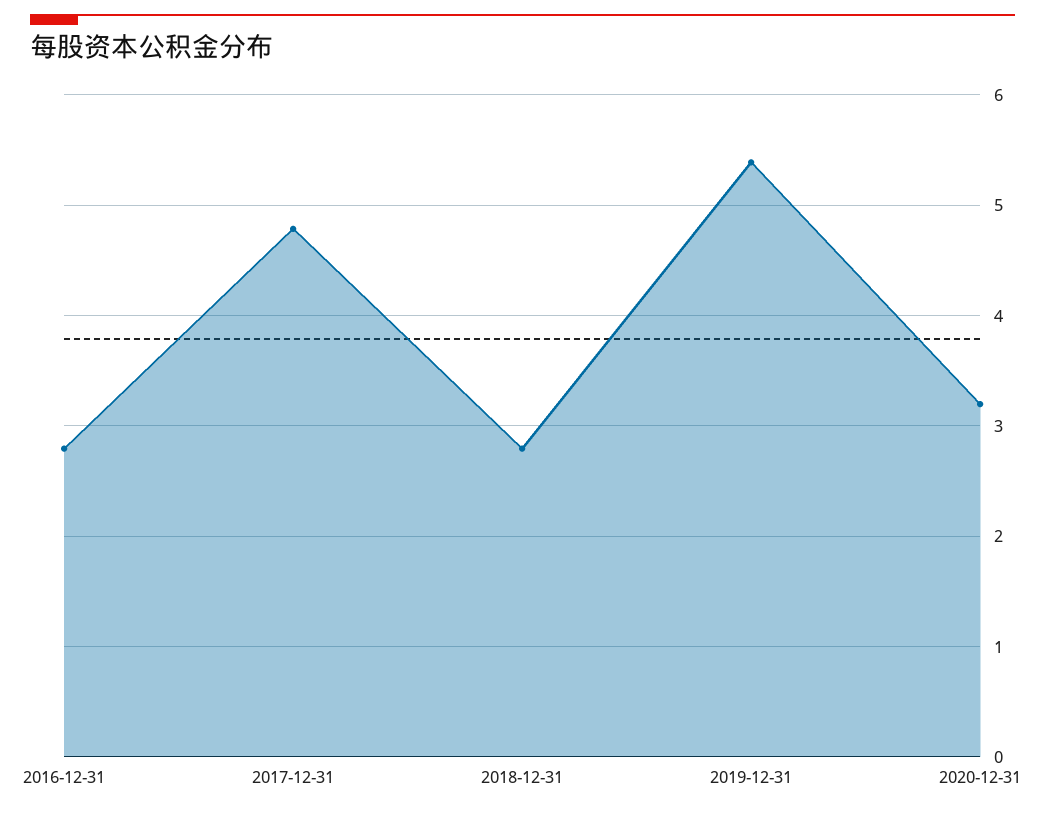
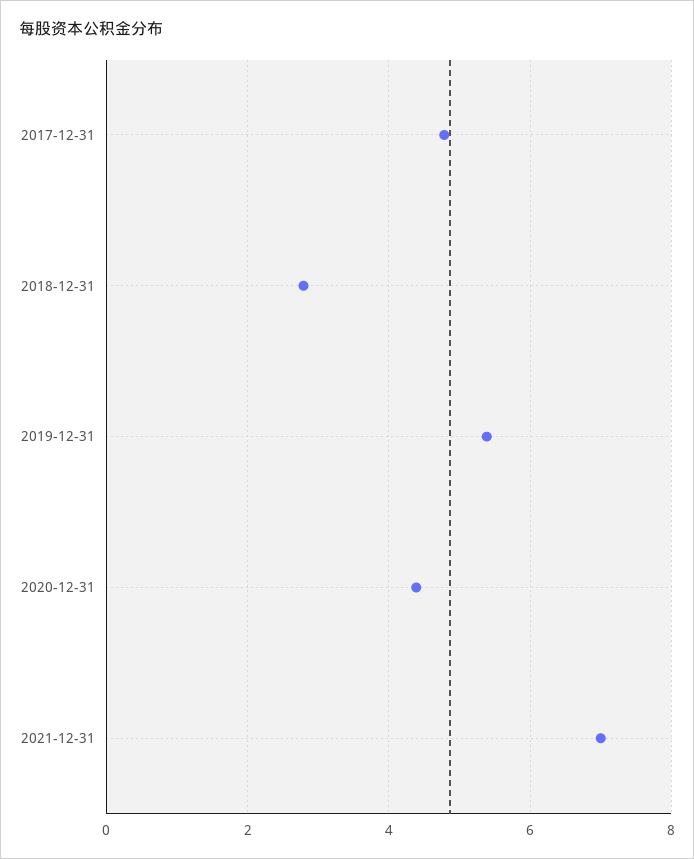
2016-12-31: 2.8 -> none
2020-12-31: 3.2 -> 4.4
2021-12-31: none -> 7

